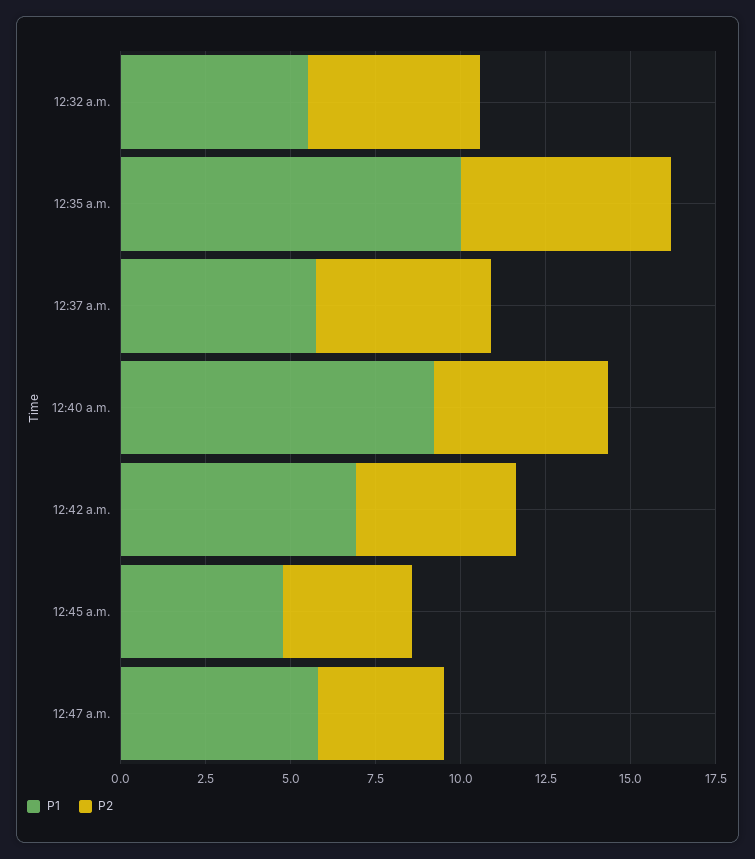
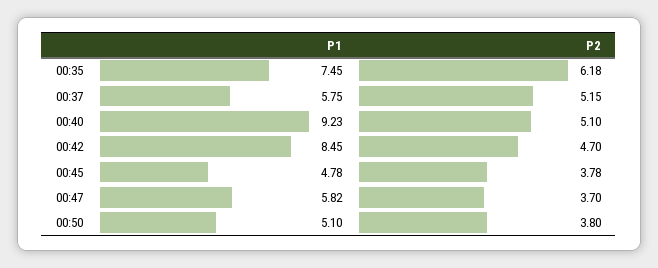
P1, 12:32 a.m.: 5.5 -> none
P2, 12:32 a.m.: 5 -> none
P1, 12:35 a.m.: 10 -> 7.45
P1, 12:42 a.m.: 7 -> 8.45
P1, 00:50: none -> 5.1
P2, 00:50: none -> 3.8

